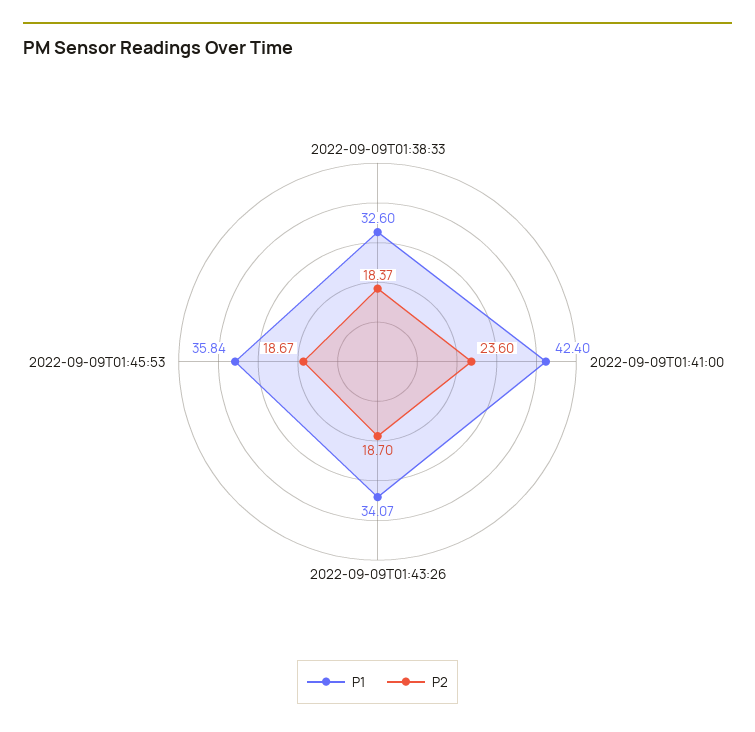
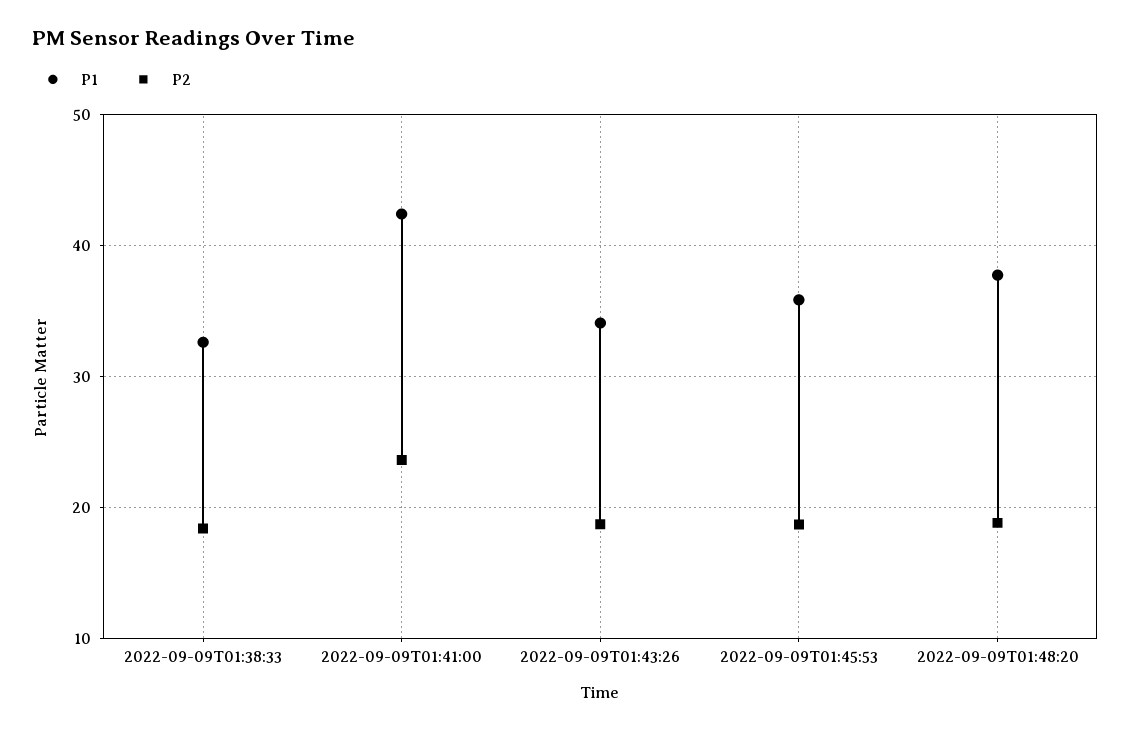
P1, 2022-09-09T01:48:20: none -> 38
P2, 2022-09-09T01:48:20: none -> 19

